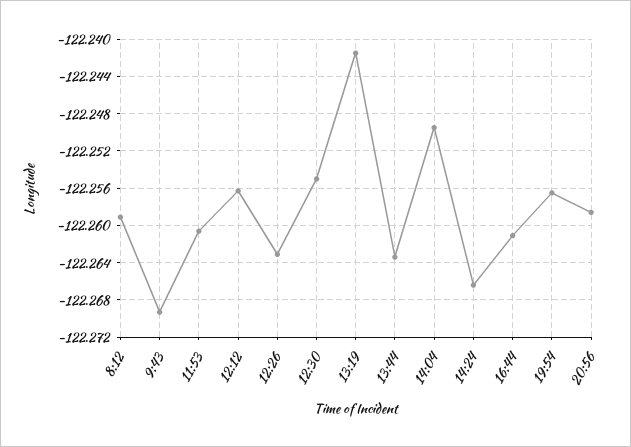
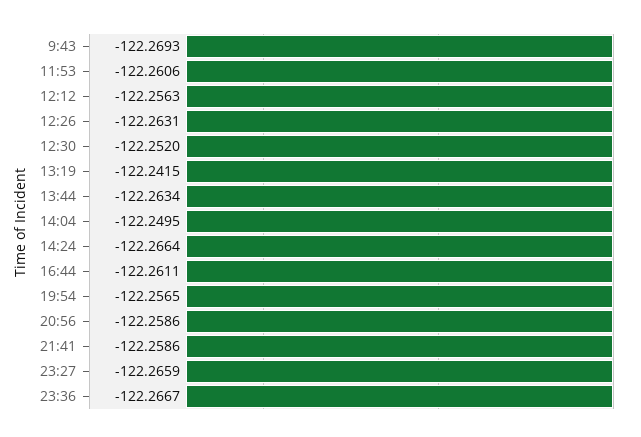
8:12: -122.259 -> none
12:30: -122.255 -> -122.252
21:41: none -> -122.2586
23:27: none -> -122.2659
23:36: none -> -122.2667

